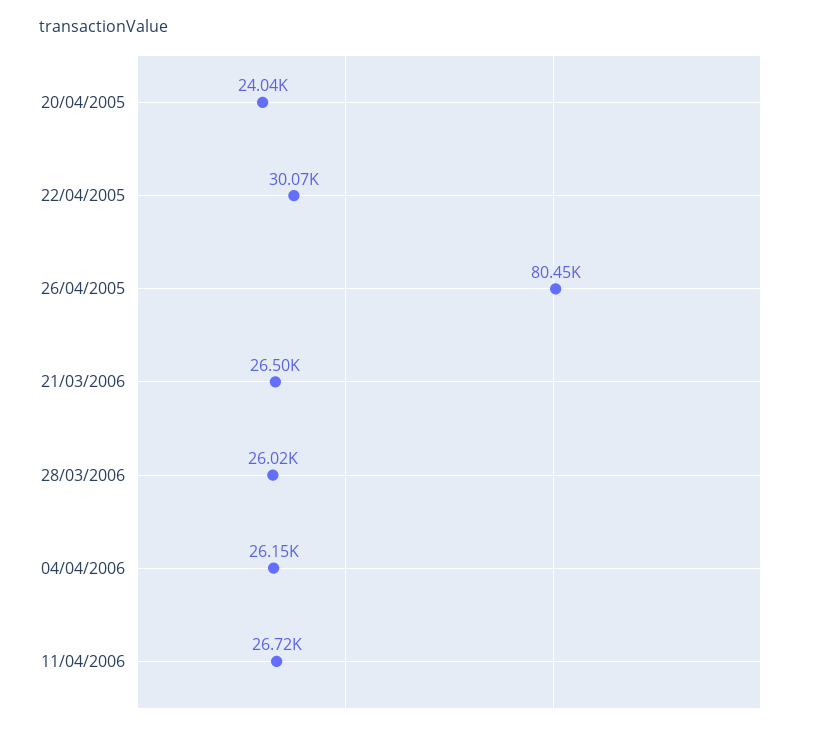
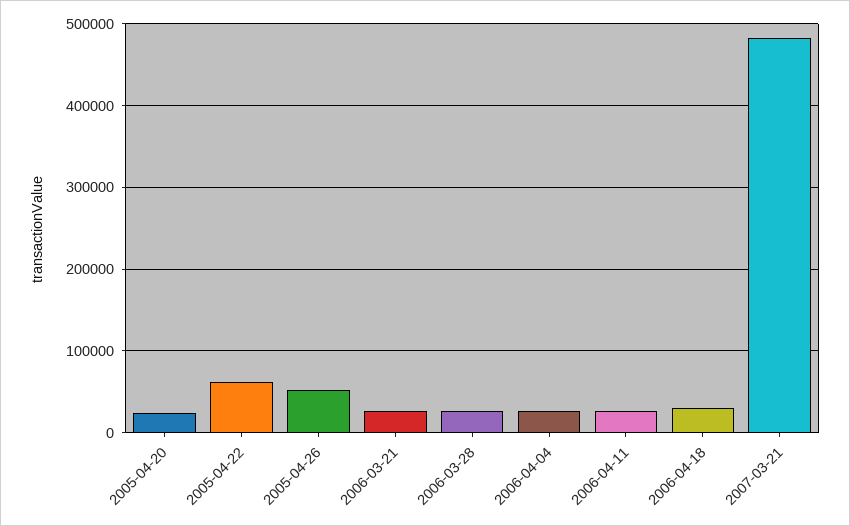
22/04/2005: 30070 -> 60000
26/04/2005: 80450 -> 50000
2006-04-18: none -> 30000
2007-03-21: none -> 480000

